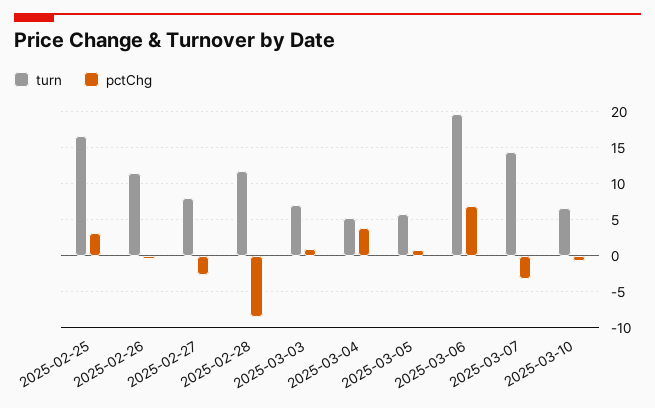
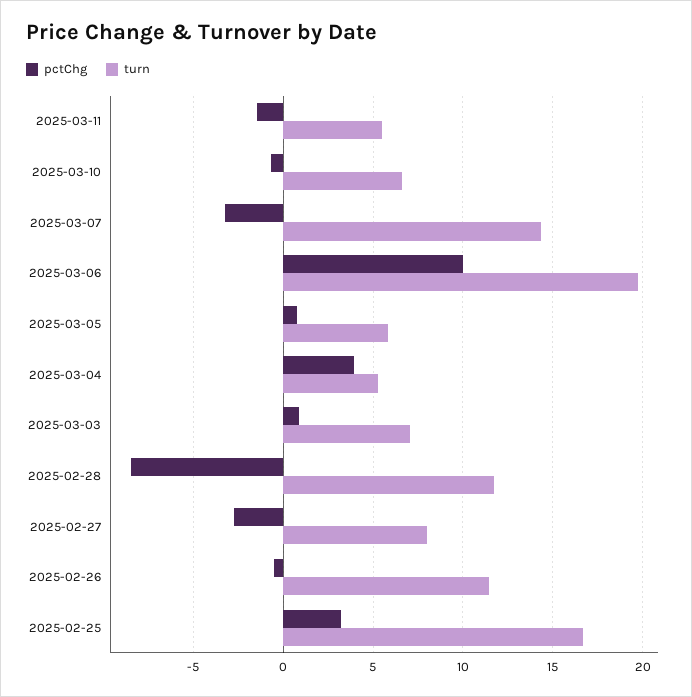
pctChg, 2025-03-06: 7 -> 10
pctChg, 2025-03-11: none -> -1.5
turn, 2025-03-11: none -> 5.5

